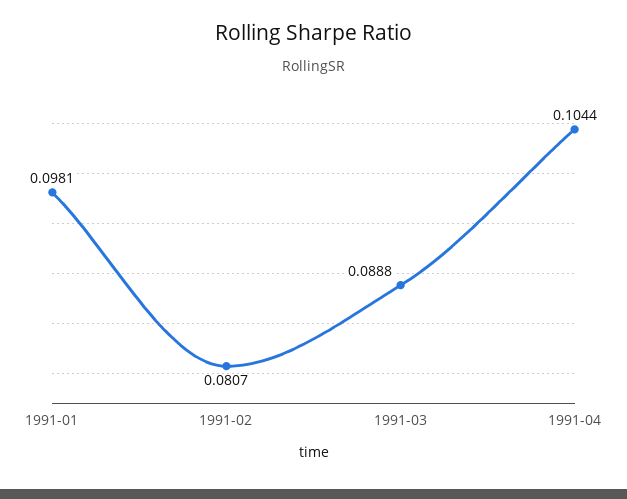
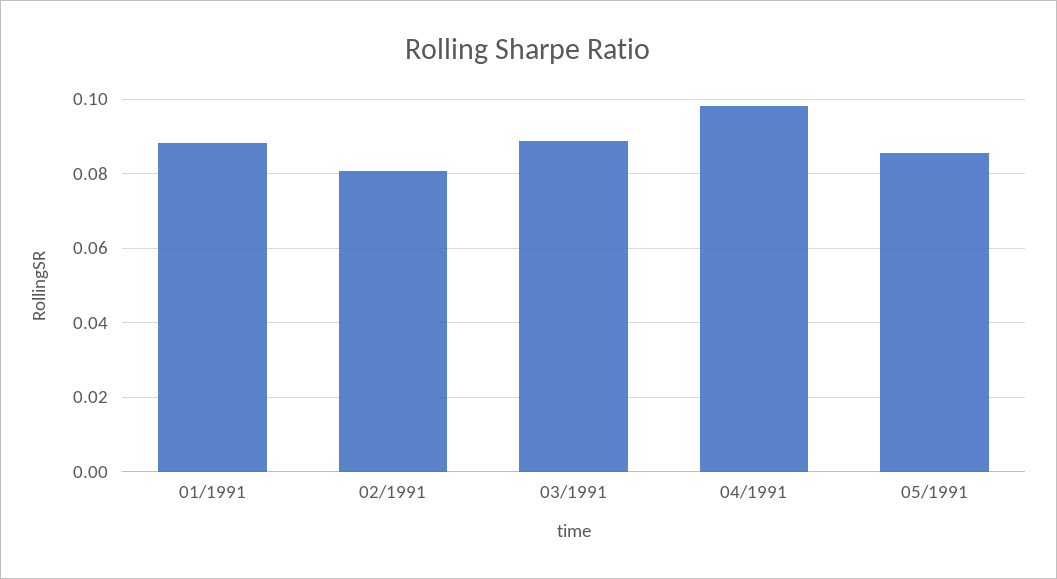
1991-01: 0.0981 -> 0.088
1991-04: 0.1044 -> 0.098
05/1991: none -> 0.086

